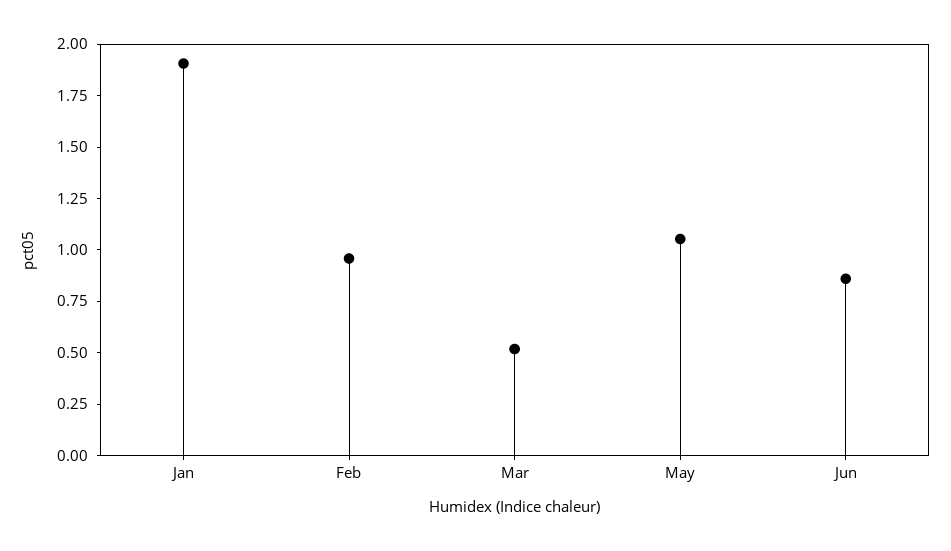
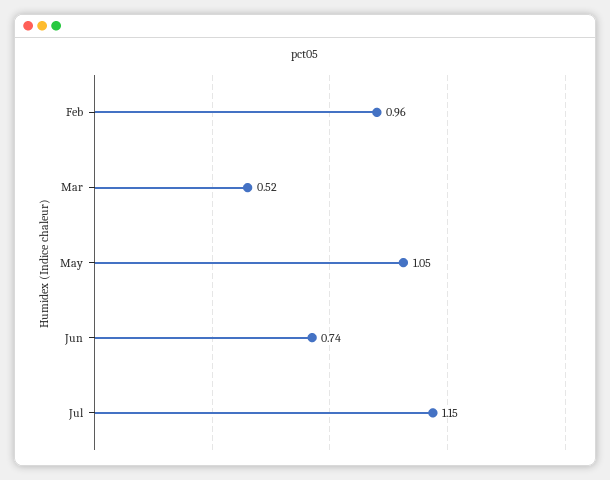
Jan: 1.9 -> none
Jun: 0.85 -> 0.74
Jul: none -> 1.15

